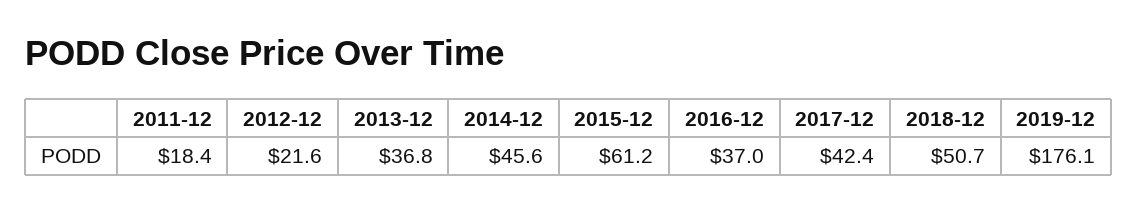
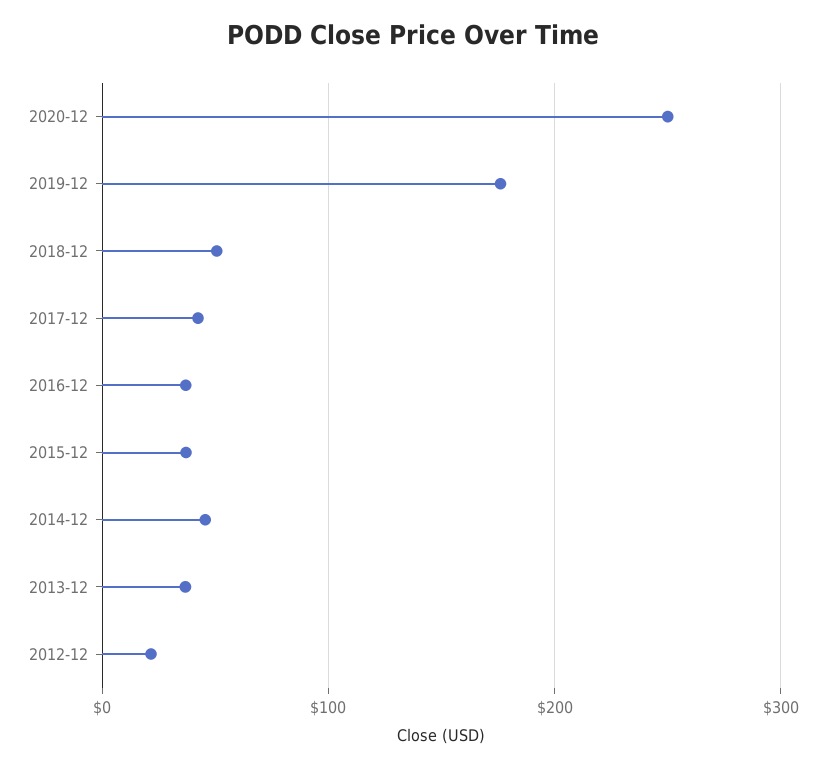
2011-12: 18.4 -> none
2015-12: 61.2 -> 40
2020-12: none -> 250

